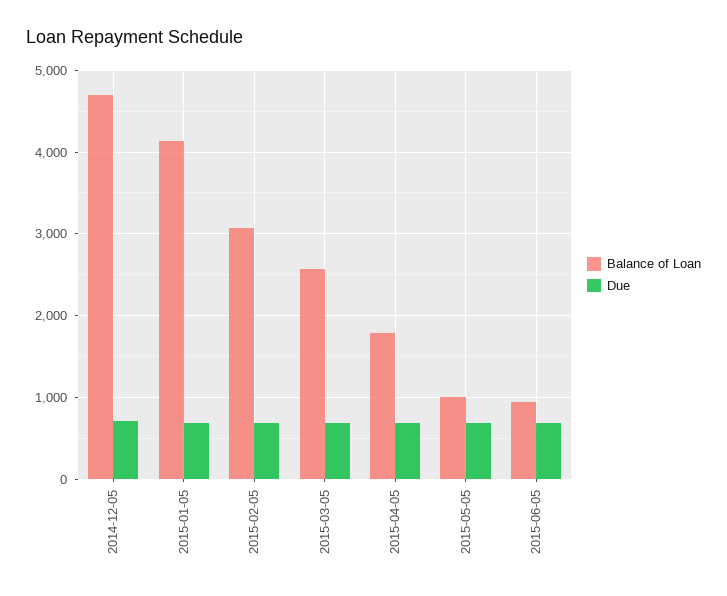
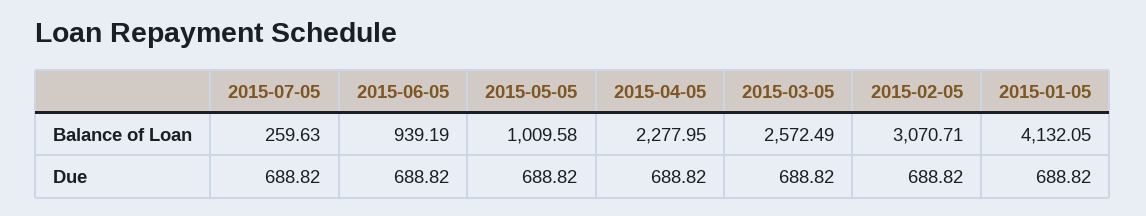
Balance of Loan, 2014-12-05: 4700 -> none
Due, 2014-12-05: 700 -> none
Balance of Loan, 2015-04-05: 1800 -> 2277.95
Balance of Loan, 2015-07-05: none -> 259.63
Due, 2015-07-05: none -> 688.82

